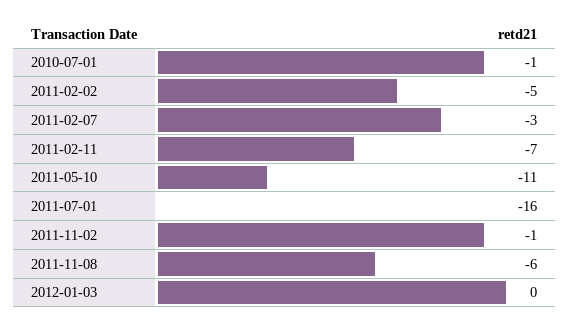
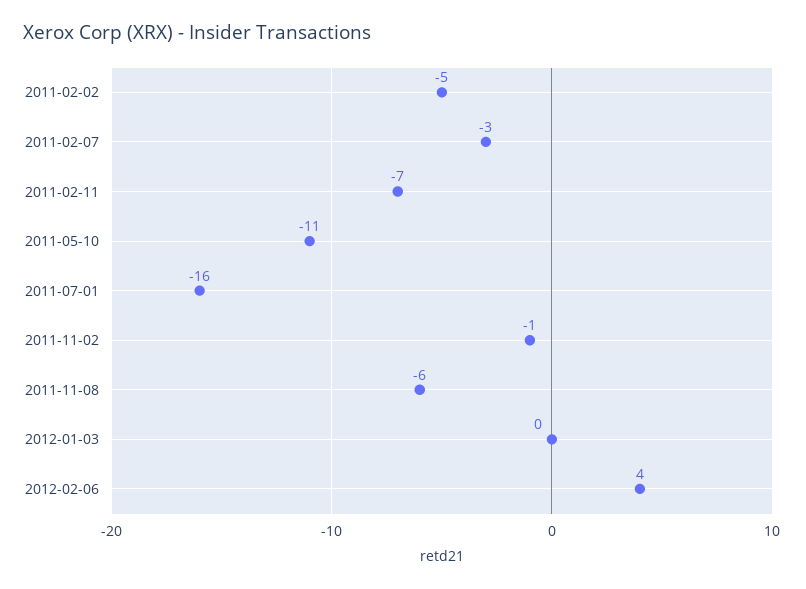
2010-07-01: -1 -> none
2012-02-06: none -> 4

